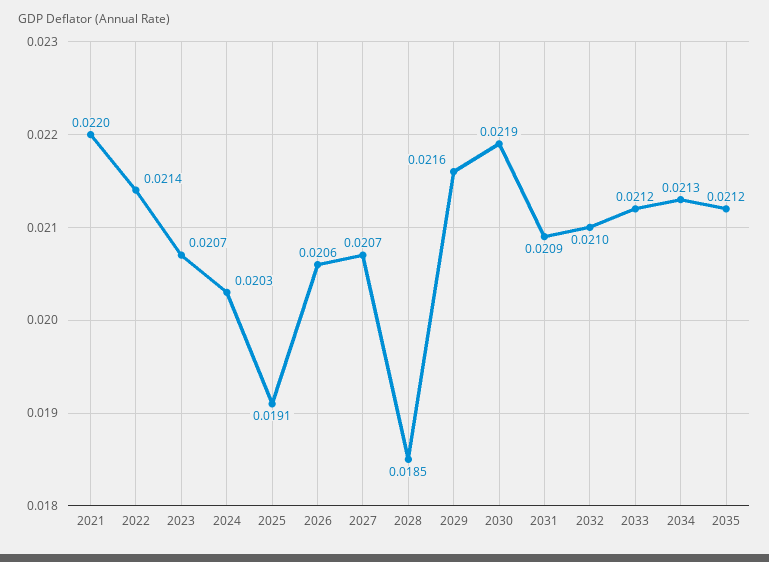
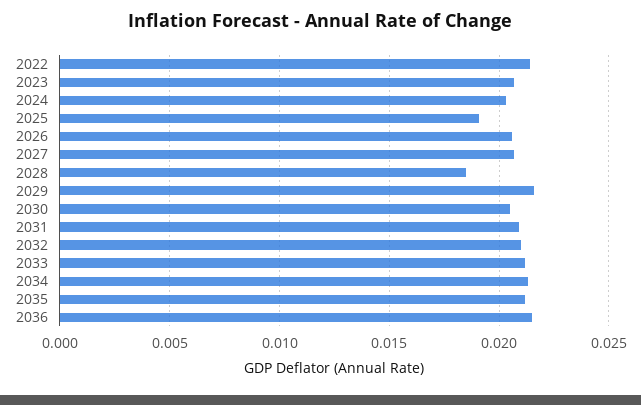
2021: 0.022 -> none
2030: 0.0219 -> 0.0205
2036: none -> 0.0215

